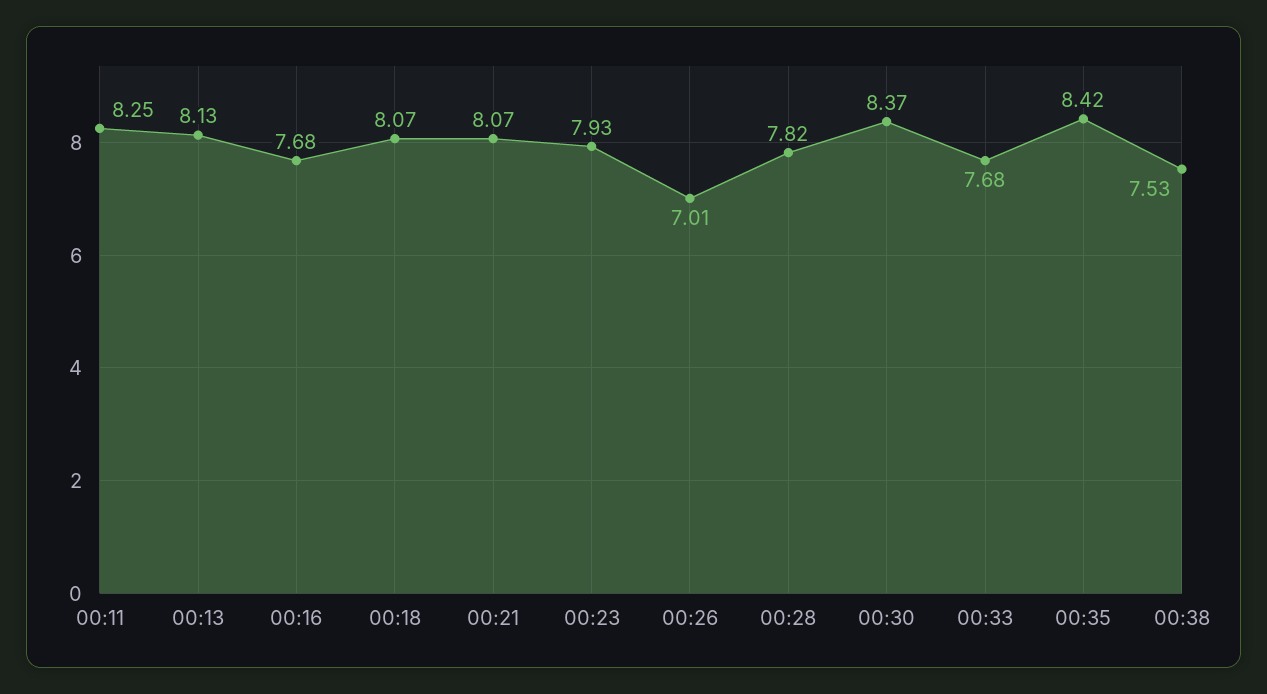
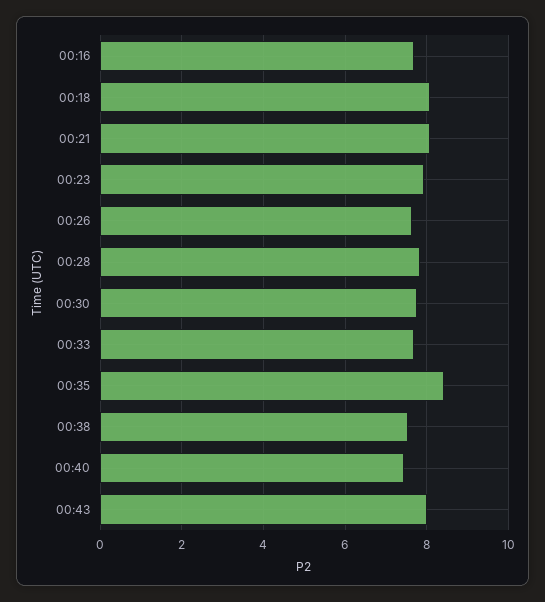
00:11: 8.25 -> none
00:13: 8.13 -> none
00:26: 7.01 -> 7.6
00:30: 8.37 -> 7.8
00:40: none -> 7.4
00:43: none -> 8

